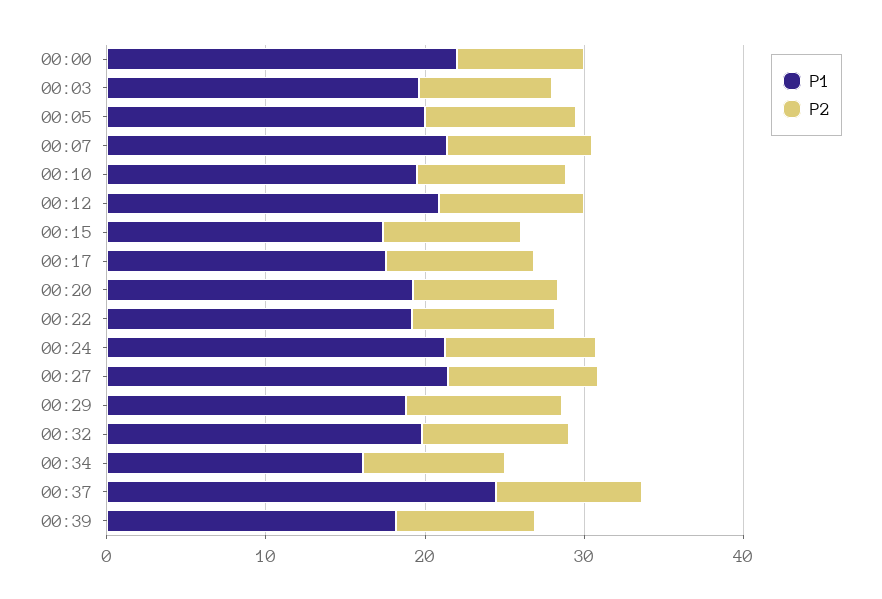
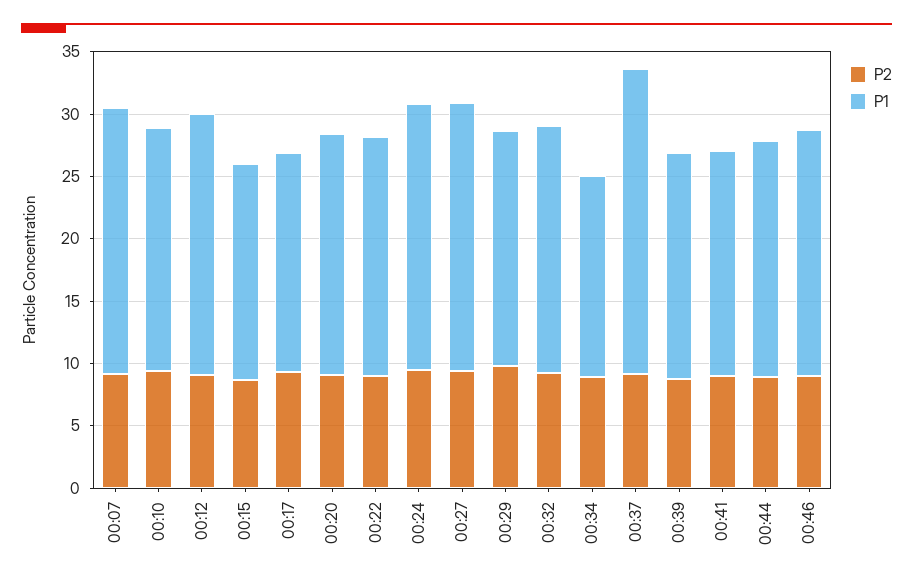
P1, 00:00: 22 -> none
P2, 00:00: 8 -> none
P1, 00:03: 20 -> none
P2, 00:03: 8 -> none
P1, 00:05: 20 -> none
P2, 00:05: 10 -> none
P2, 00:41: none -> 9
P1, 00:41: none -> 18
P2, 00:44: none -> 9
P1, 00:44: none -> 19
P2, 00:46: none -> 9
P1, 00:46: none -> 20

